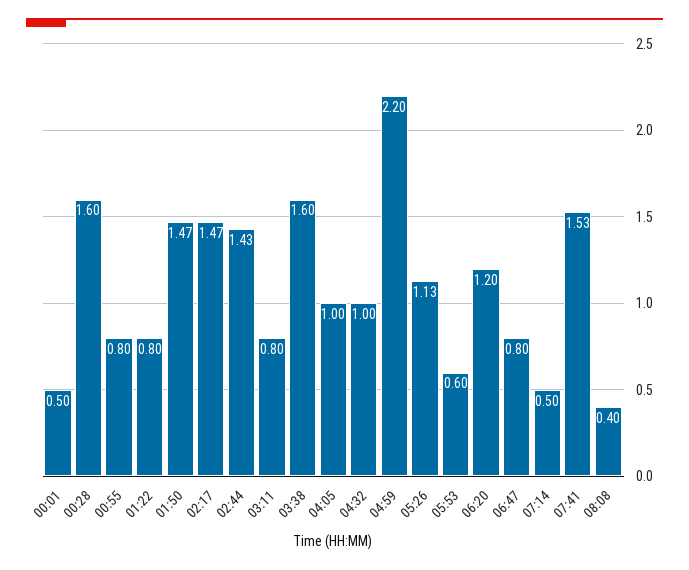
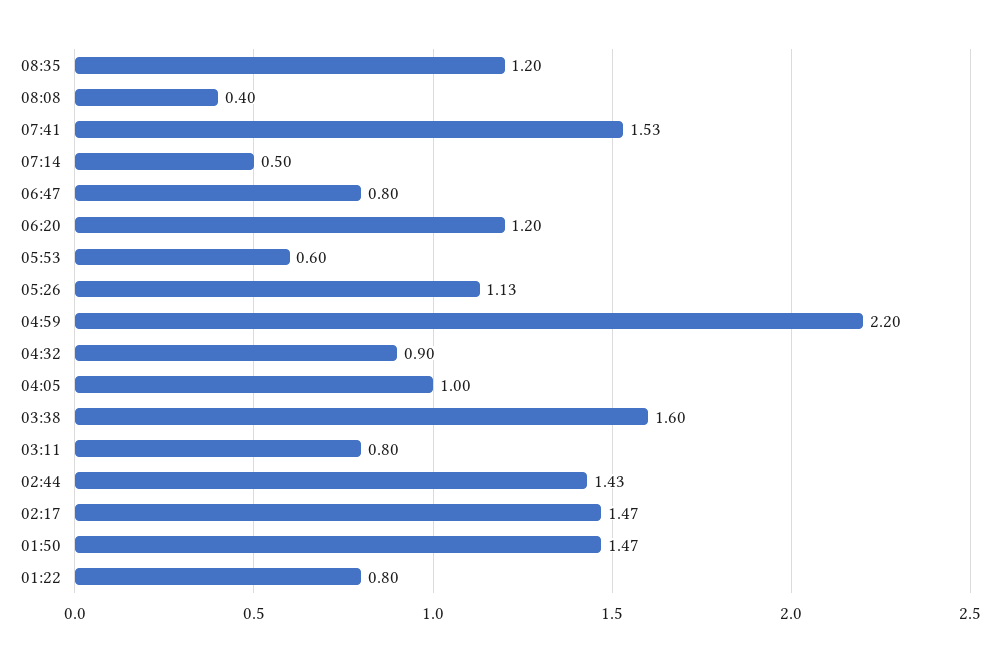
00:01: 0.5 -> none
00:28: 1.6 -> none
00:55: 0.8 -> none
04:32: 1 -> 0.9
08:35: none -> 1.2

